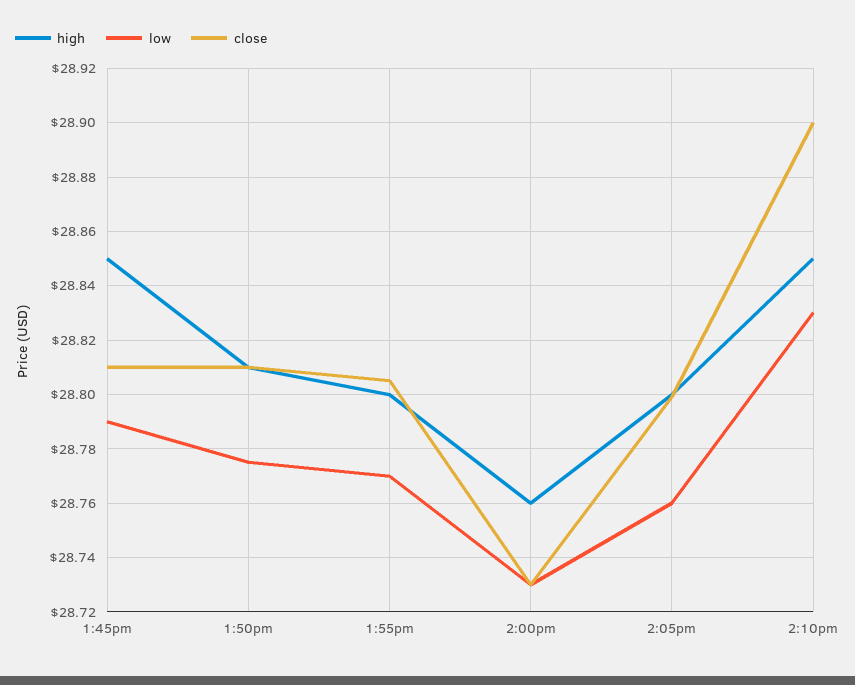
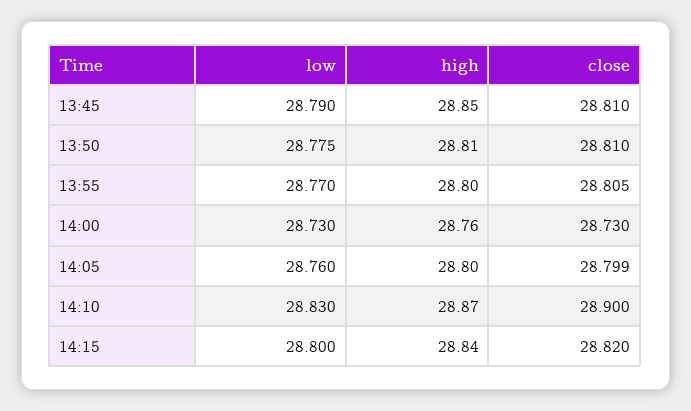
high, 2:10pm: 28.85 -> 28.87
low, 14:15: none -> 28.8
high, 14:15: none -> 28.84
close, 14:15: none -> 28.82

